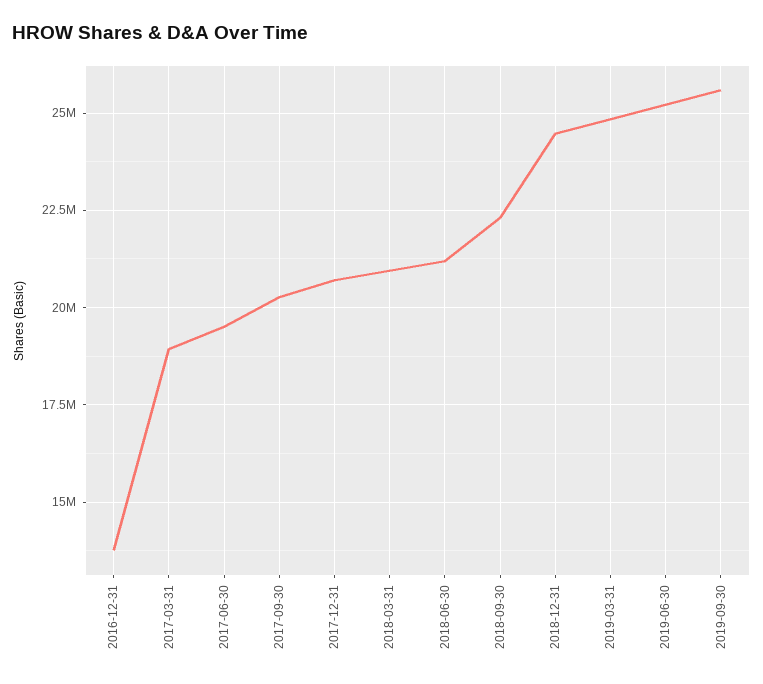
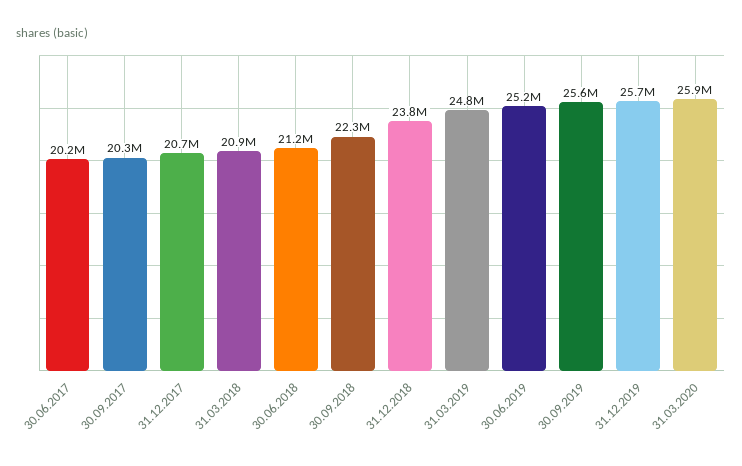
2016-12-31: 13750000 -> none
2017-03-31: 19000000 -> none
2017-06-30: 19500000 -> 20200000
2018-12-31: 24500000 -> 23800000
31.12.2019: none -> 25700000
31.03.2020: none -> 25900000

